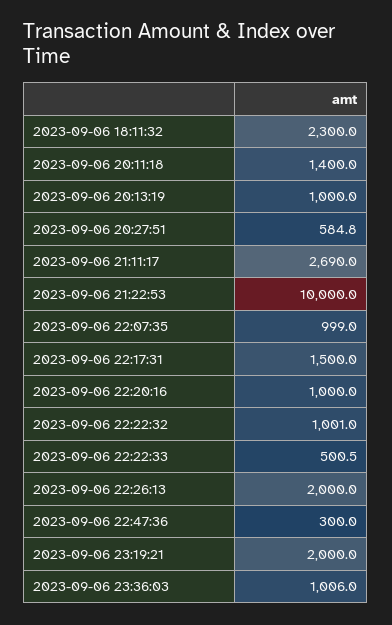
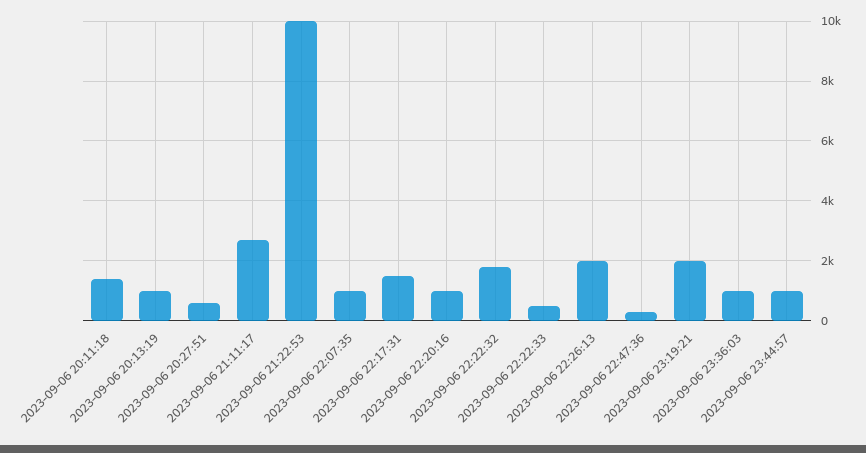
2023-09-06 18:11:32: 2300 -> none
2023-09-06 22:22:32: 1001 -> 1750
2023-09-06 23:44:57: none -> 1000

